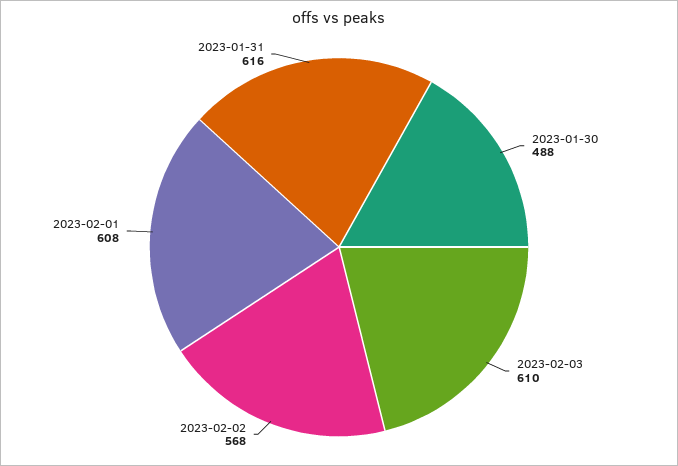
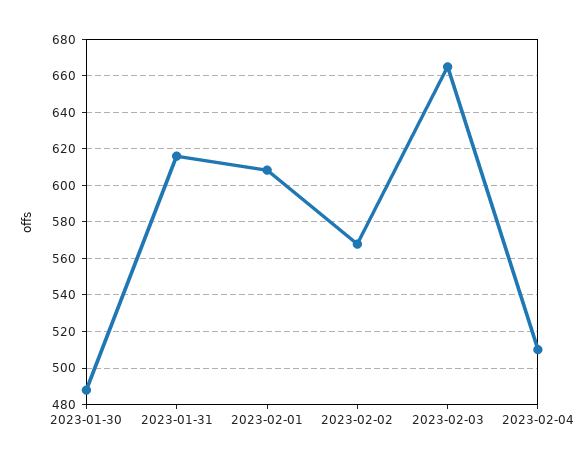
2023-02-03: 610 -> 665
2023-02-04: none -> 510

